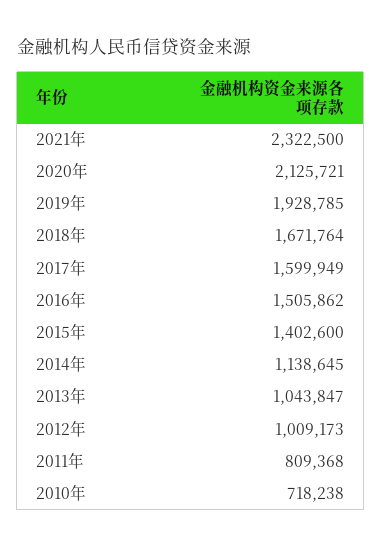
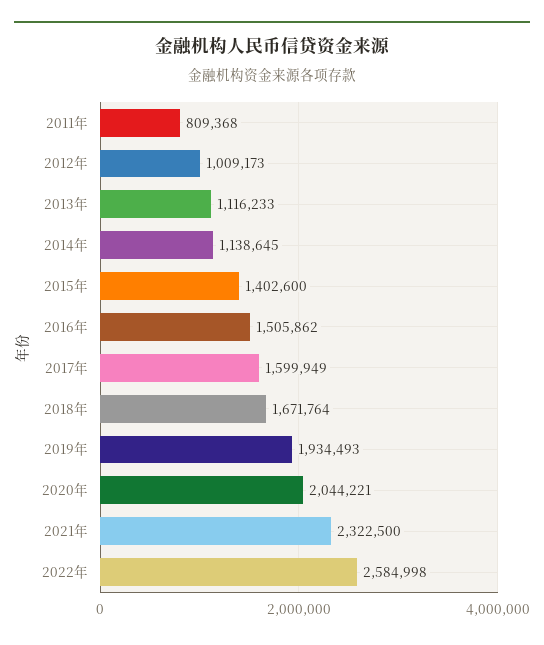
2020年: 2125721 -> 2044221
2019年: 1928785 -> 1934493
2013年: 1043847 -> 1116233
2010年: 718238 -> none
2022年: none -> 2584998

